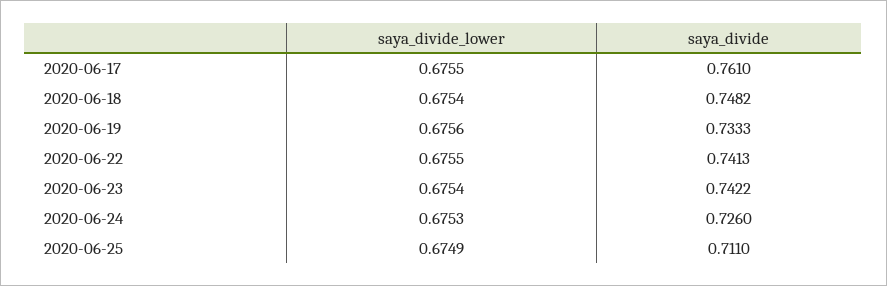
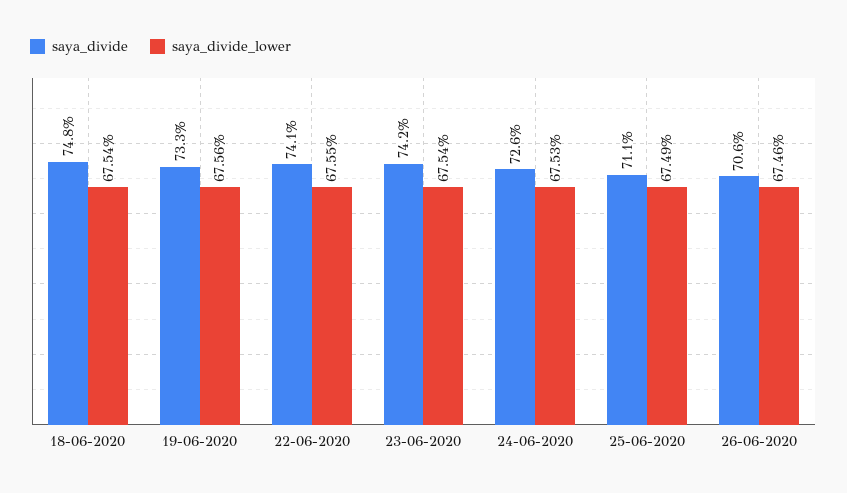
saya_divide_lower, 2020-06-17: 0.6755 -> none
saya_divide, 2020-06-17: 0.761 -> none
saya_divide, 26-06-2020: none -> 0.706
saya_divide_lower, 26-06-2020: none -> 0.6746

